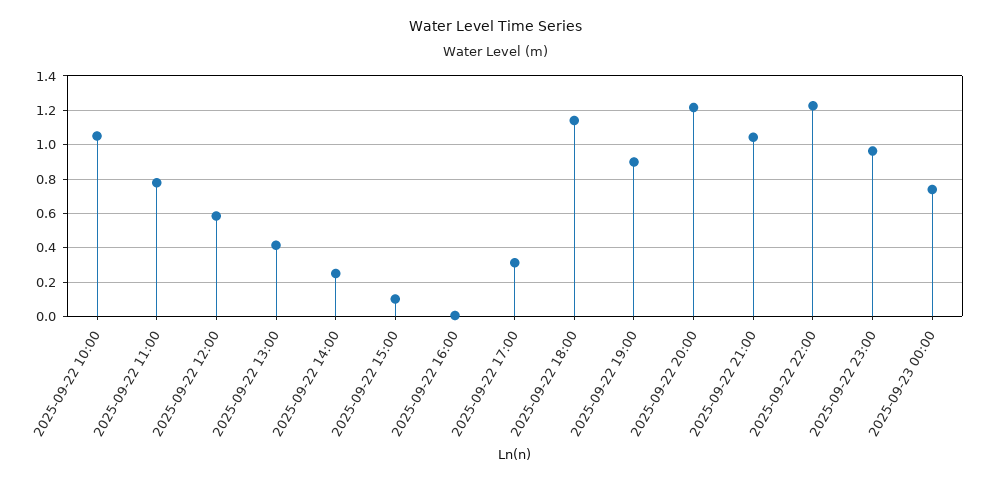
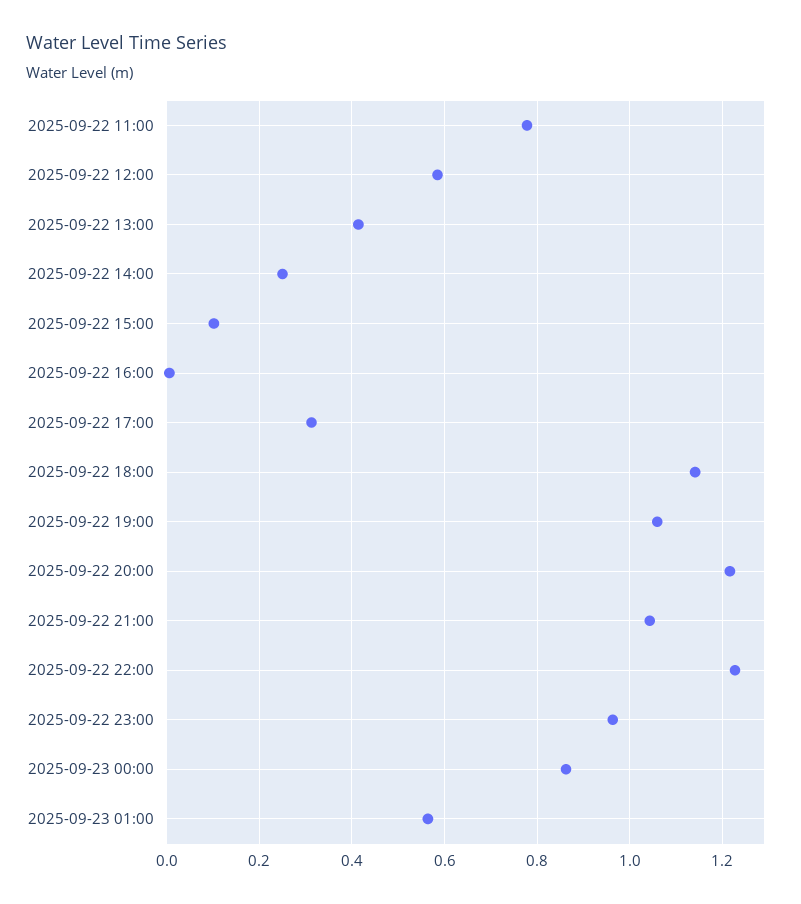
2025-09-22 10:00: 1.05 -> none
2025-09-22 19:00: 0.9 -> 1.06
2025-09-23 00:00: 0.75 -> 0.86
2025-09-23 01:00: none -> 0.56

